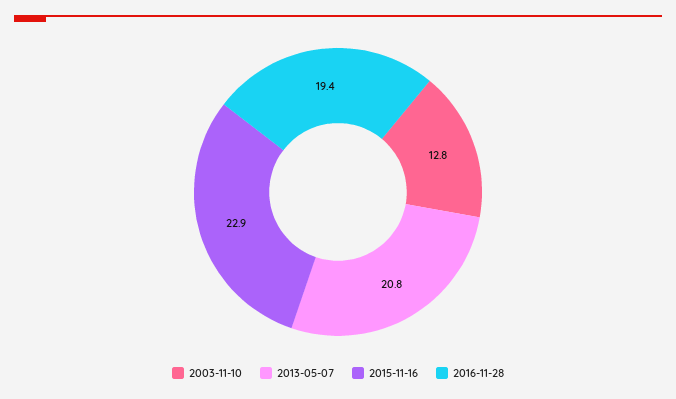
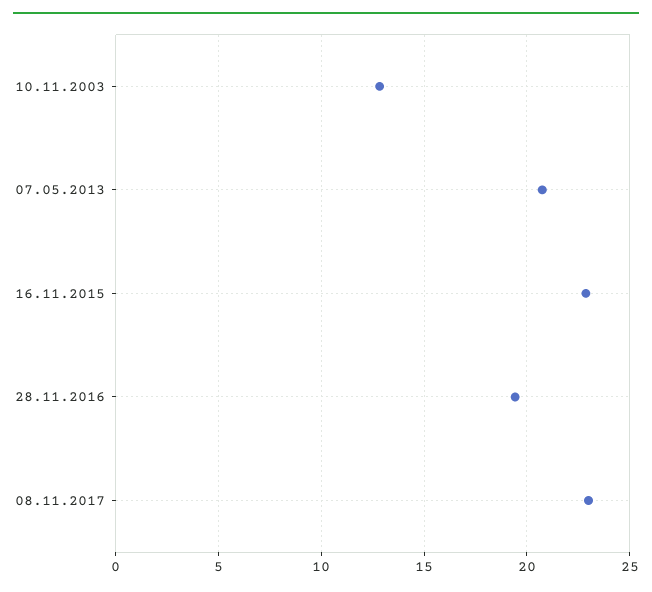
08.11.2017: none -> 23

